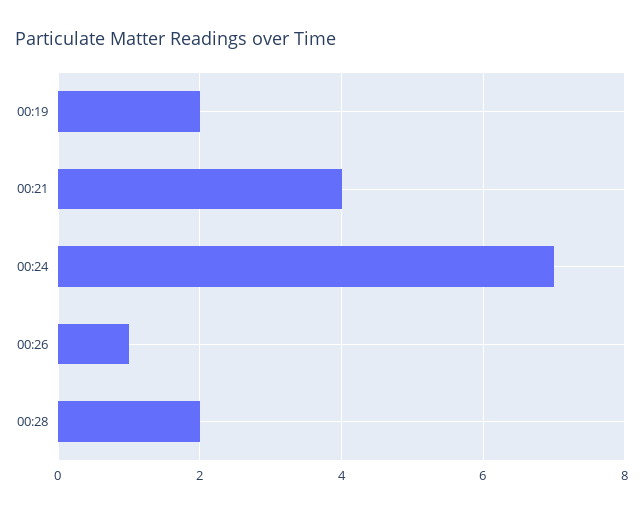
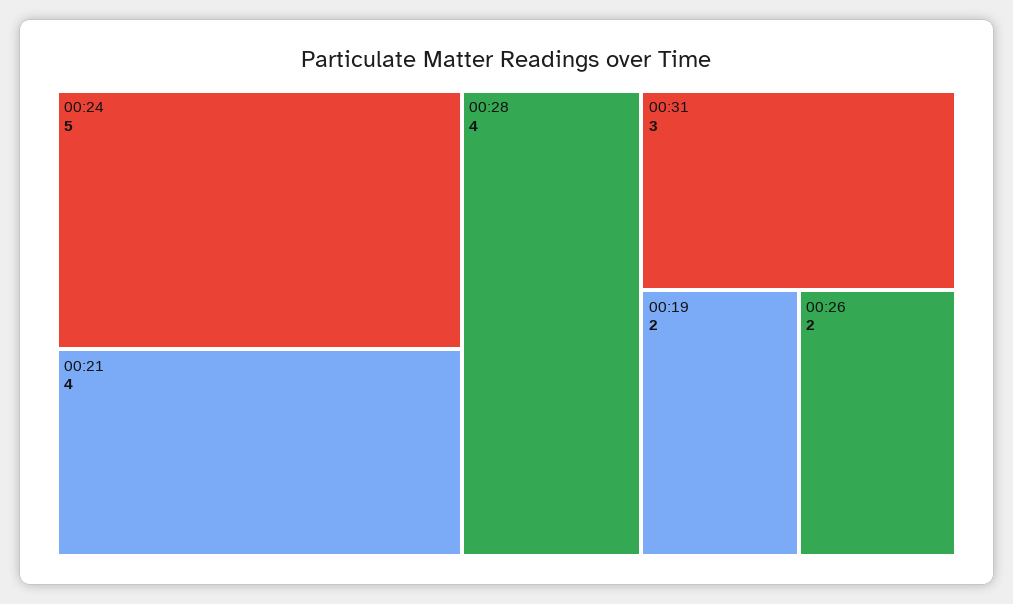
00:24: 7 -> 5
00:26: 1 -> 2
00:28: 2 -> 4
00:31: none -> 3

